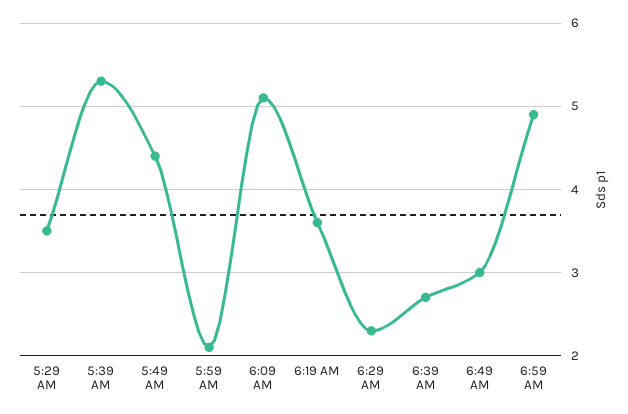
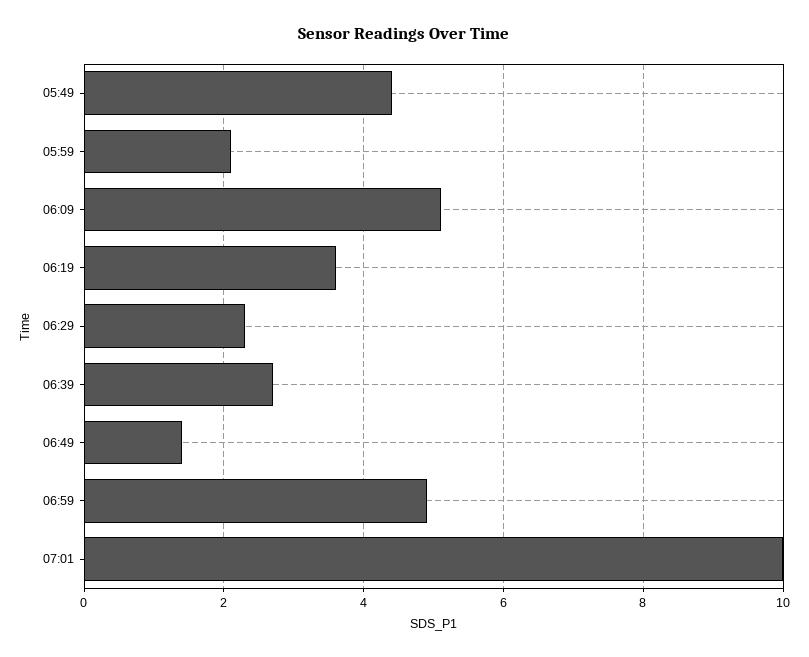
5:29 AM: 3.5 -> none
5:39 AM: 5.3 -> none
6:49 AM: 3 -> 1.5
07:01: none -> 10

